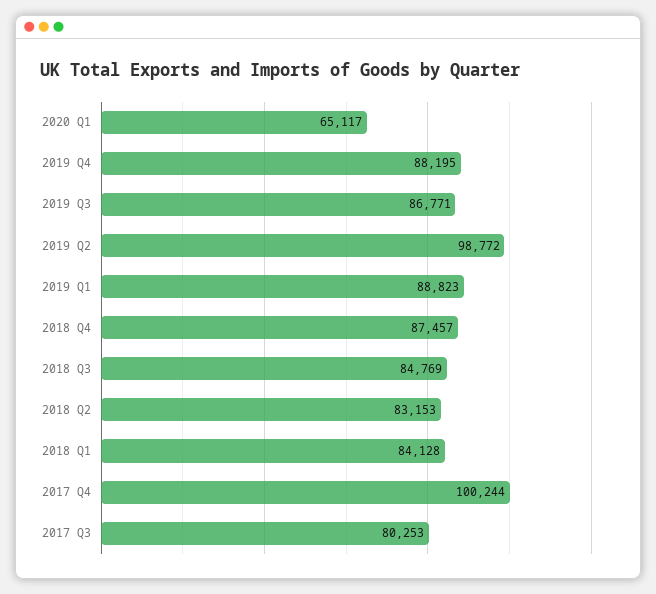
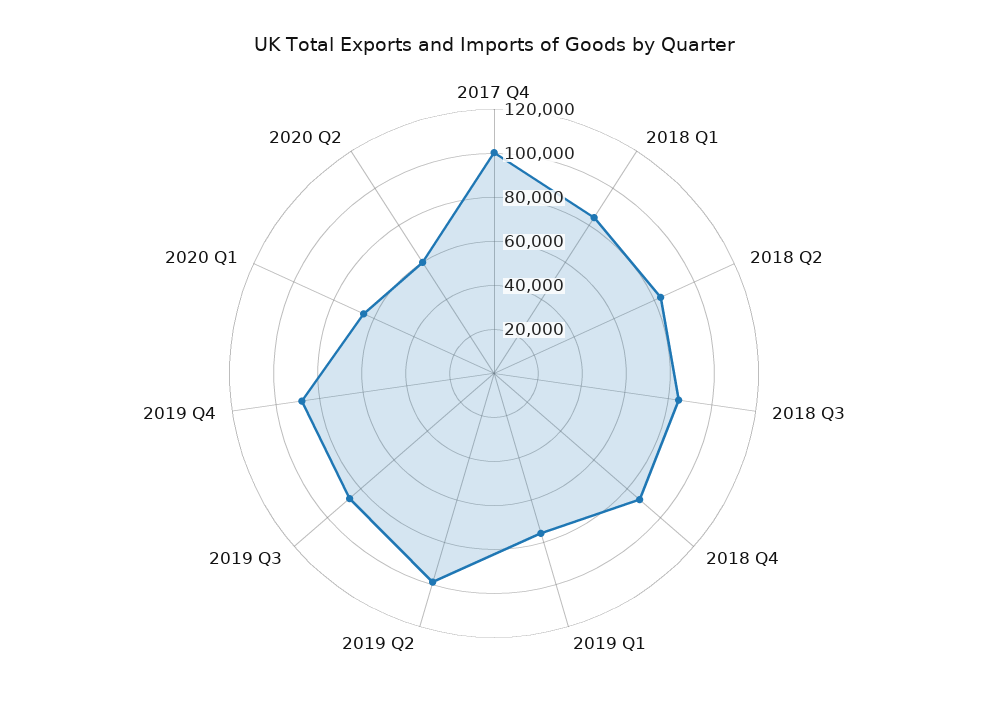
2019 Q1: 88823 -> 75000
2017 Q3: 80253 -> none
2020 Q2: none -> 60000

